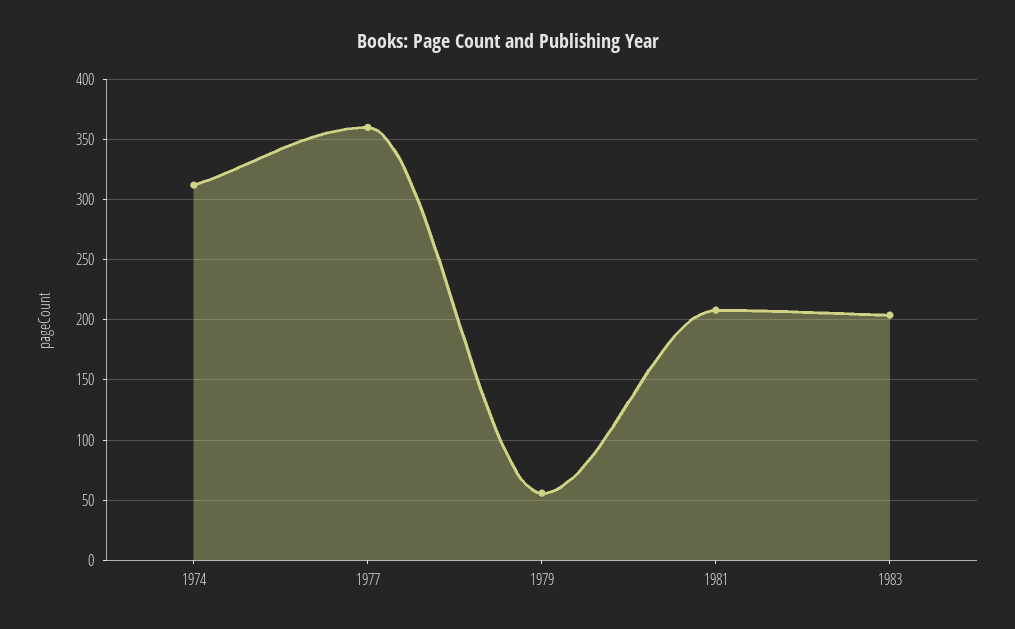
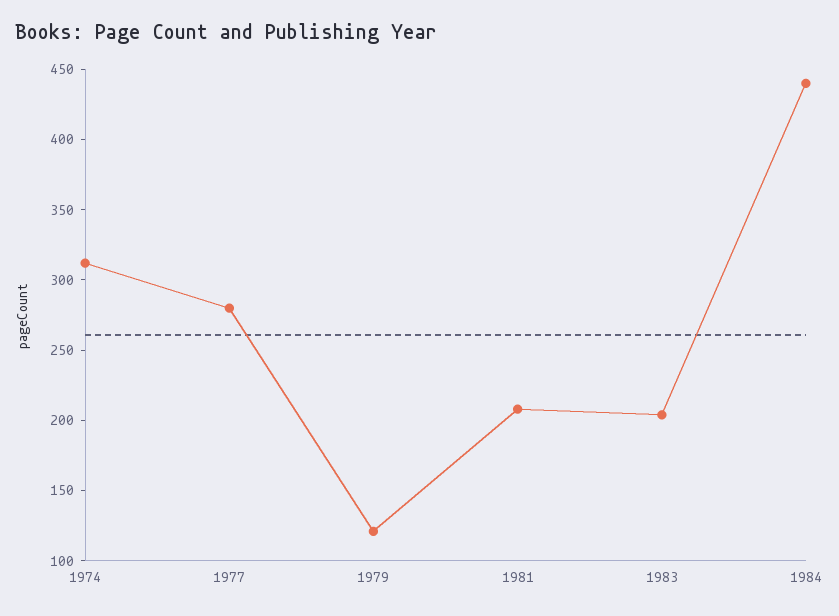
1977: 360 -> 280
1979: 55 -> 120
1984: none -> 440

